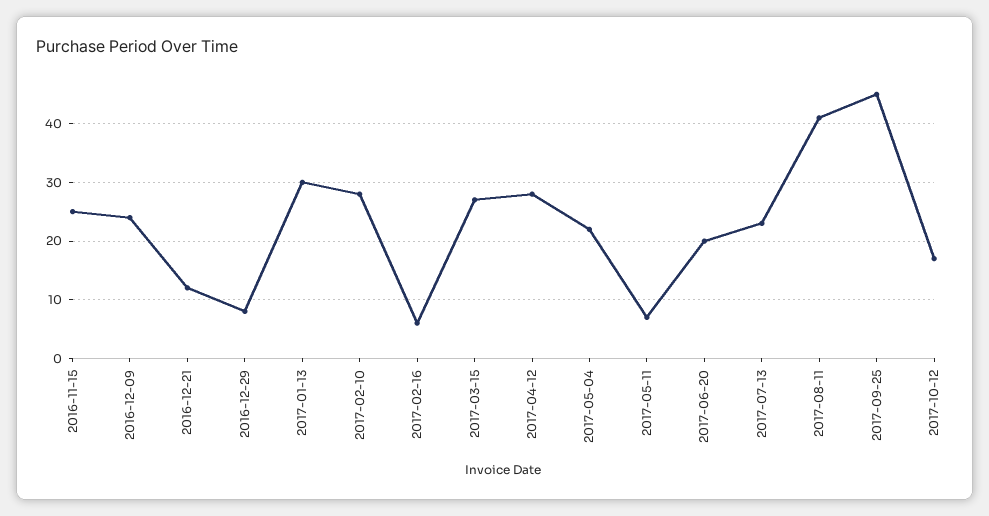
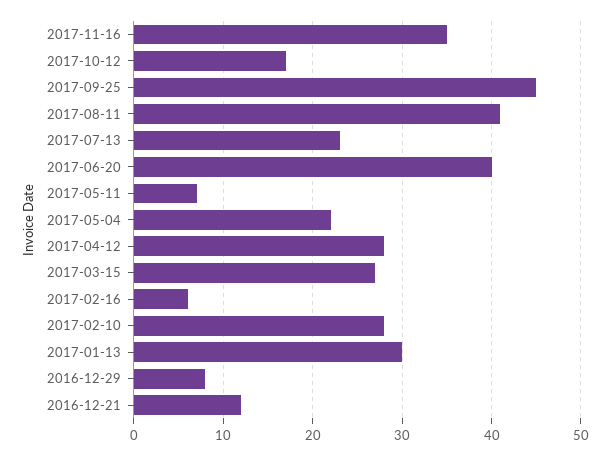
2016-11-15: 25 -> none
2016-12-09: 25 -> none
2017-06-20: 20 -> 40
2017-11-16: none -> 35

